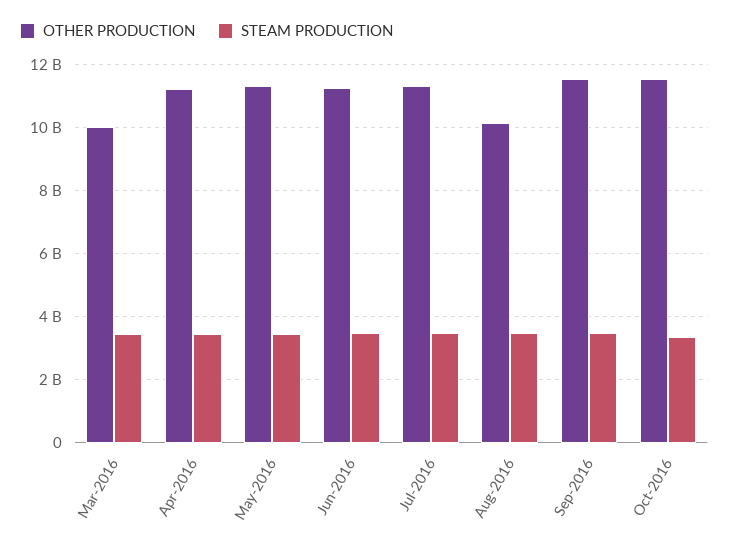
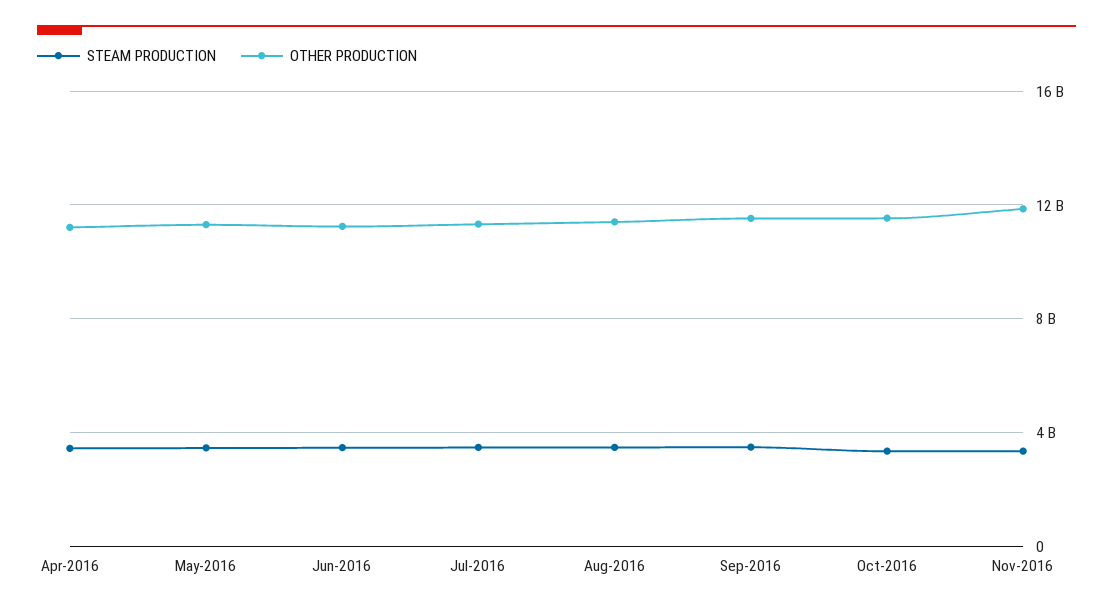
OTHER PRODUCTION, Mar-2016: 10000000000 -> none
STEAM PRODUCTION, Mar-2016: 3400000000 -> none
OTHER PRODUCTION, Aug-2016: 10200000000 -> 11500000000
STEAM PRODUCTION, Nov-2016: none -> 3500000000
OTHER PRODUCTION, Nov-2016: none -> 12000000000

